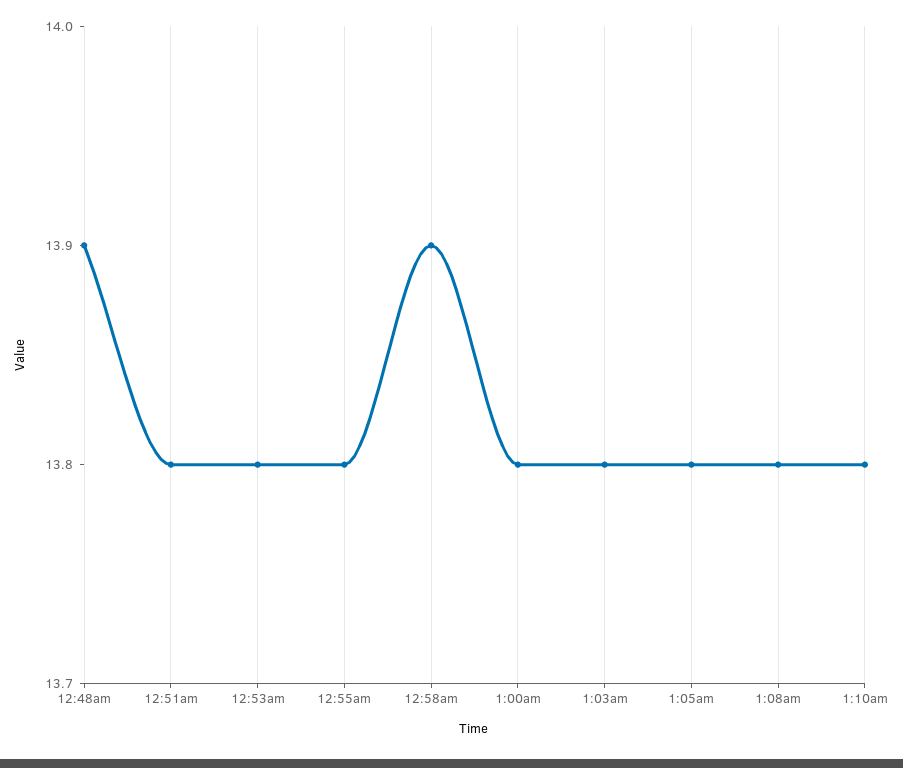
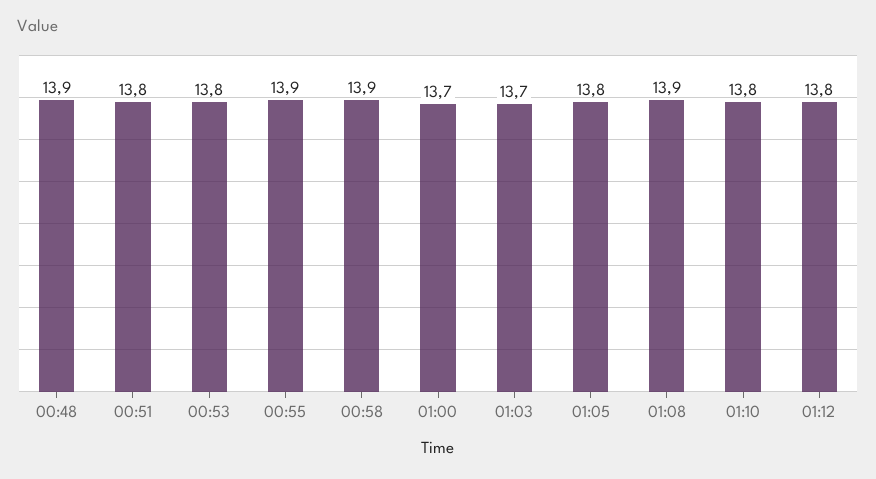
12:55am: 13.8 -> 13.9
1:00am: 13.8 -> 13.7
1:03am: 13.8 -> 13.7
1:08am: 13.8 -> 13.9
01:12: none -> 13.8

